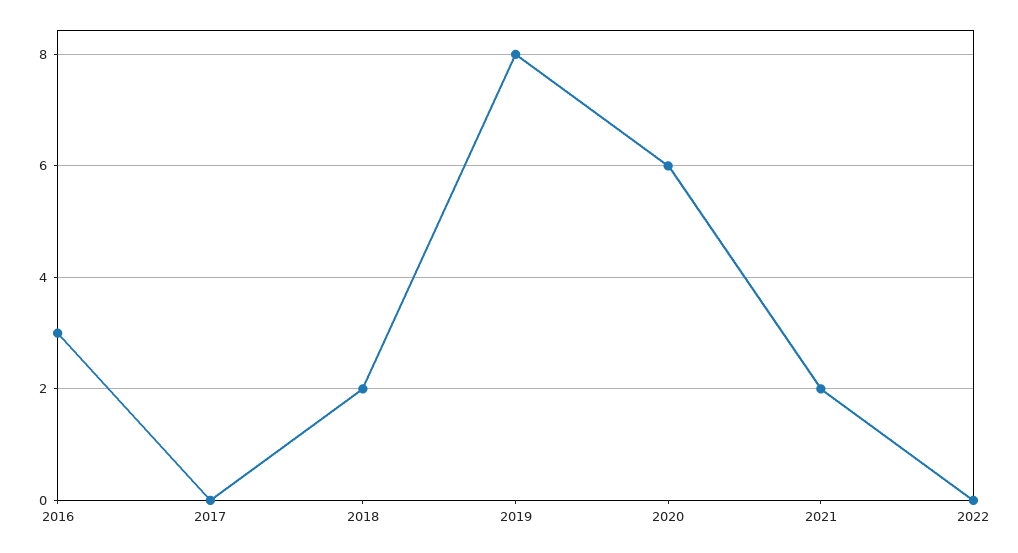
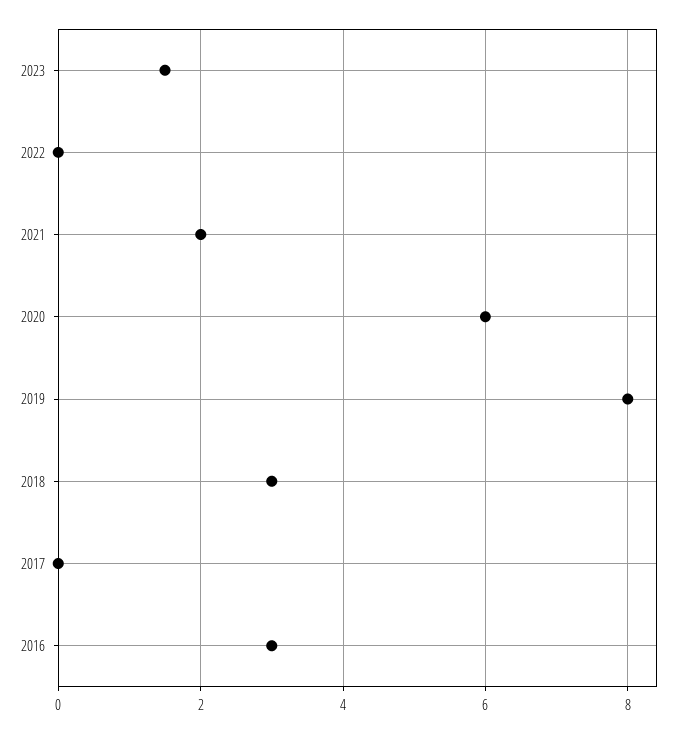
2018: 2 -> 3
2023: none -> 1.5

